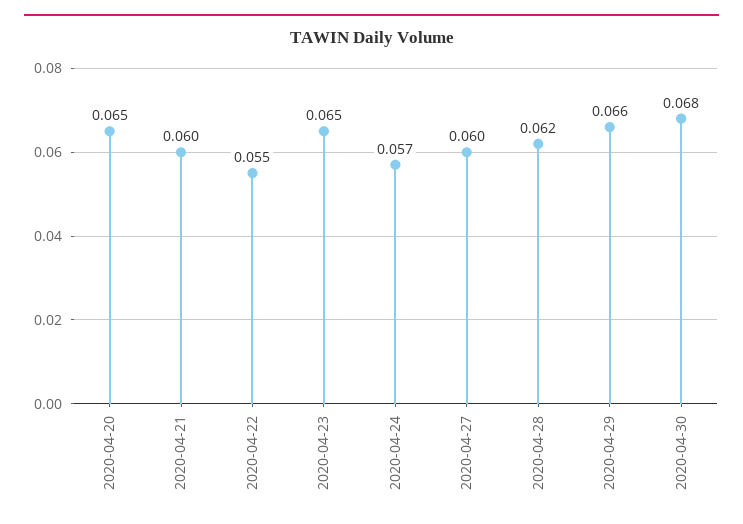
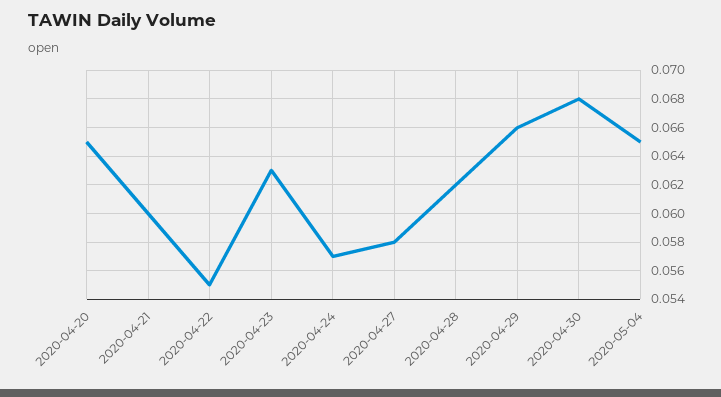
2020-04-23: 0.065 -> 0.063
2020-04-27: 0.06 -> 0.058
2020-05-04: none -> 0.065

